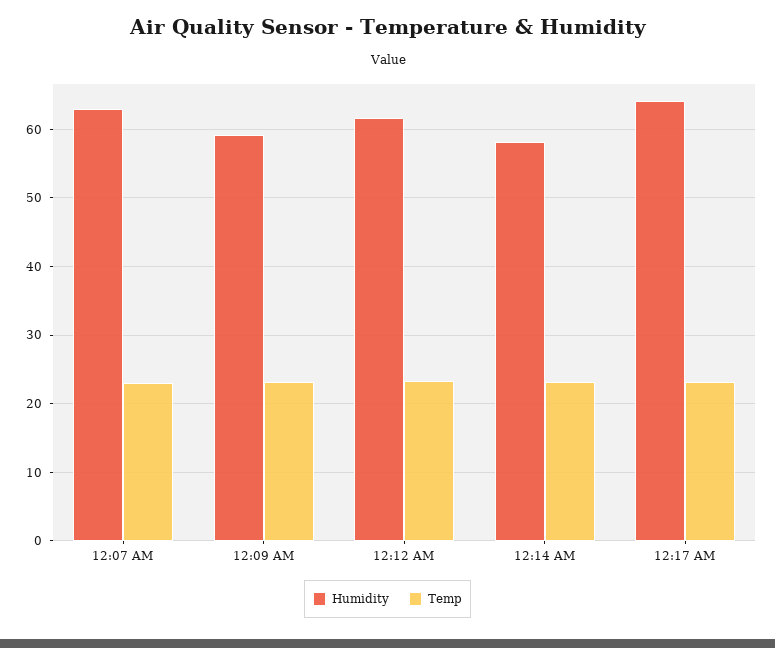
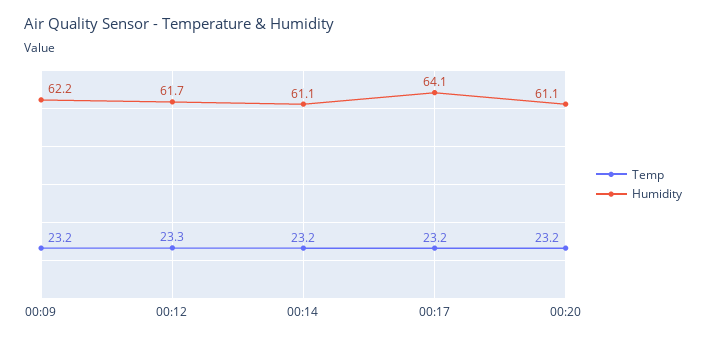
Humidity, 12:07 AM: 63 -> none
Temp, 12:07 AM: 23 -> none
Humidity, 12:09 AM: 59 -> 62.2
Humidity, 12:14 AM: 58 -> 61.1
Temp, 00:20: none -> 23.2
Humidity, 00:20: none -> 61.1

